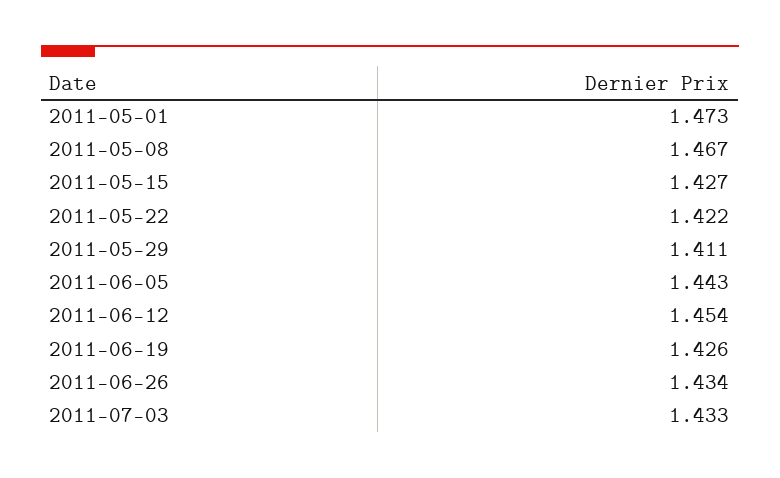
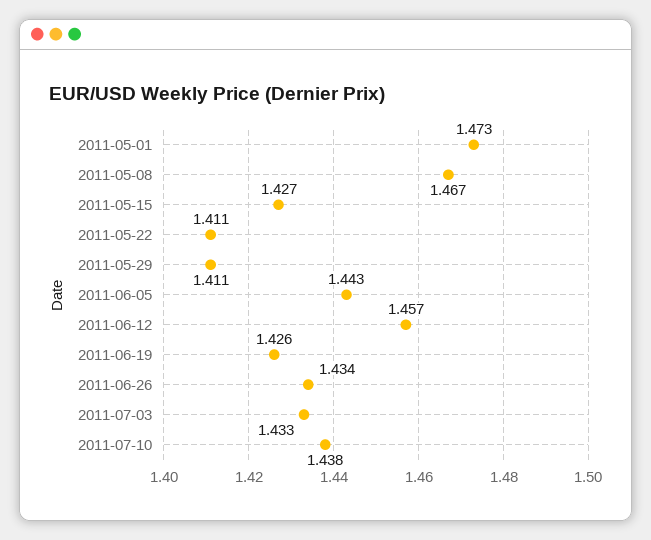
2011-05-22: 1.422 -> 1.411
2011-06-12: 1.454 -> 1.457
2011-07-10: none -> 1.438

